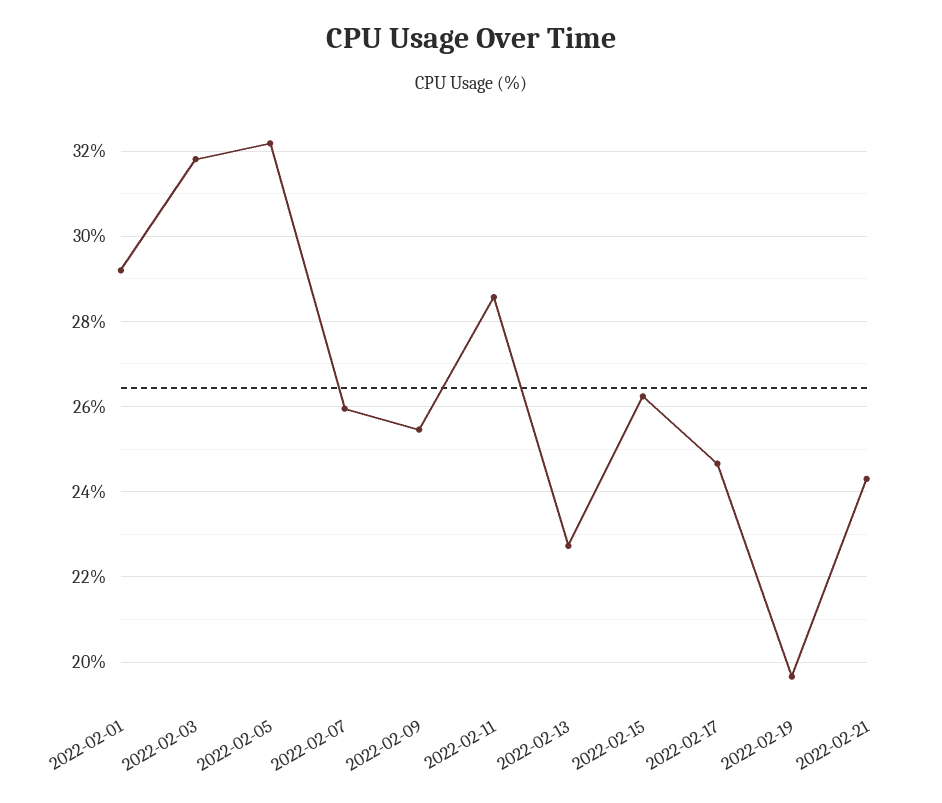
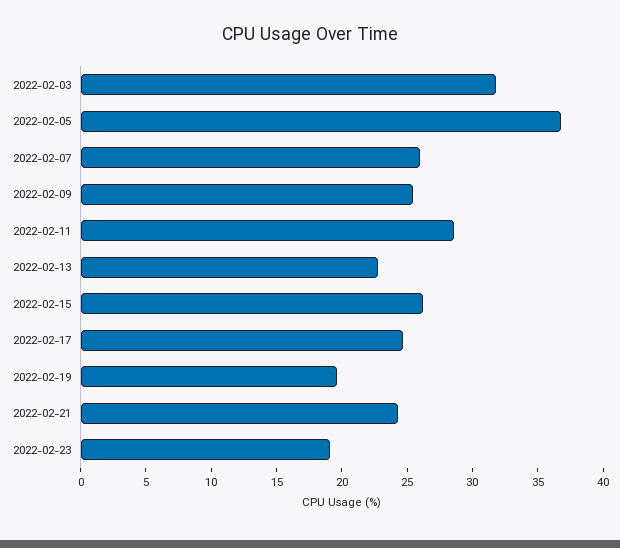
2022-02-01: 29.2 -> none
2022-02-05: 32.2 -> 37
2022-02-23: none -> 19

